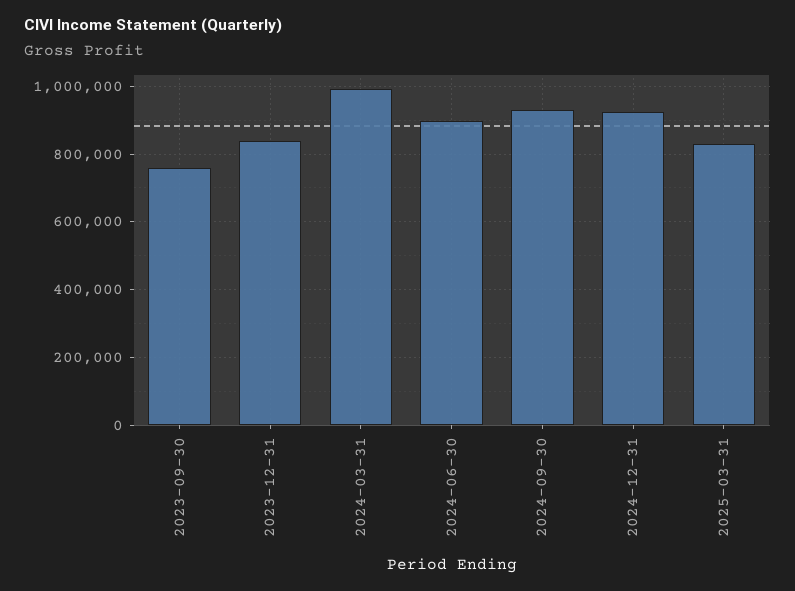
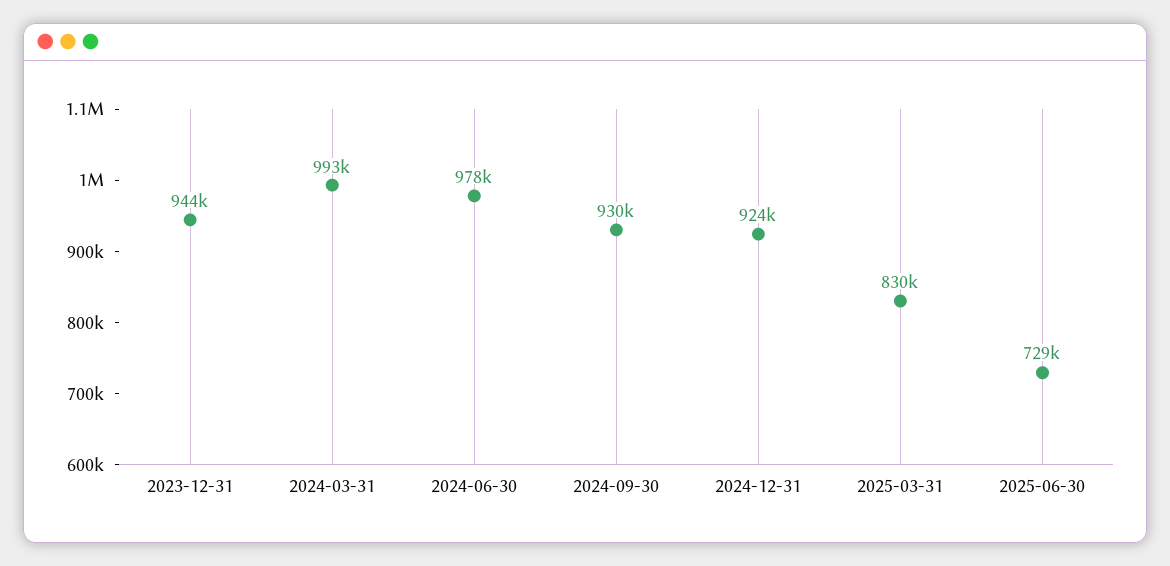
2023-09-30: 760000 -> none
2023-12-31: 840000 -> 944000
2024-06-30: 900000 -> 978000
2025-06-30: none -> 729000

